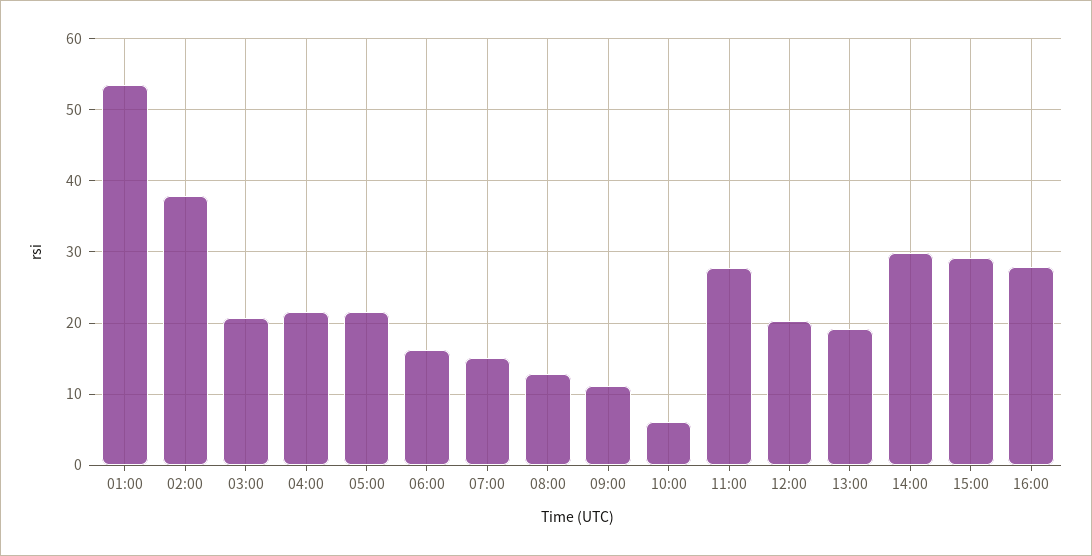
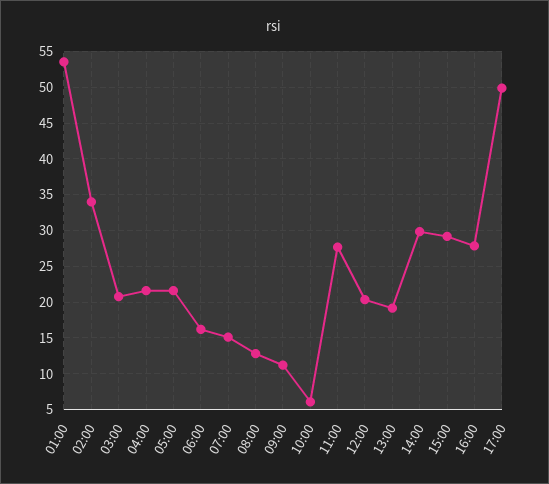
02:00: 38 -> 34
17:00: none -> 50

